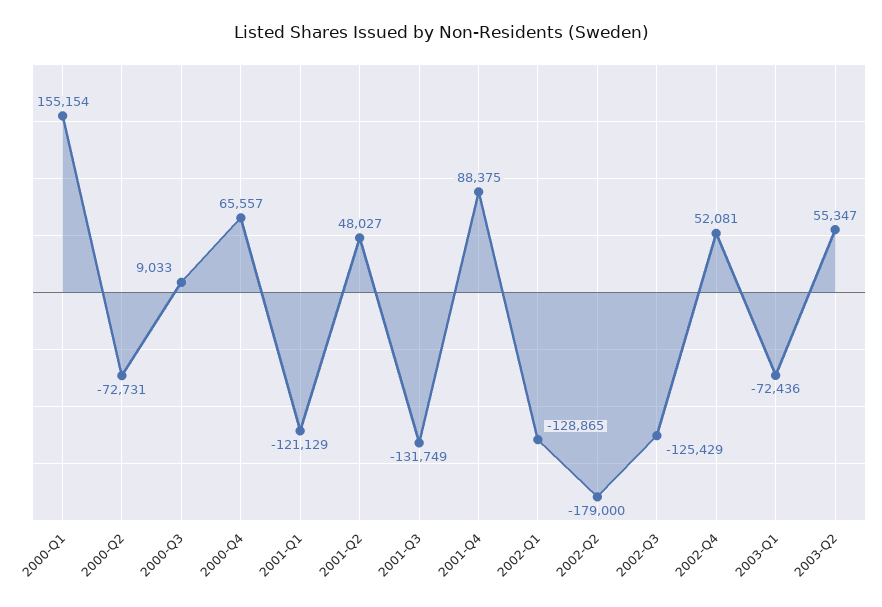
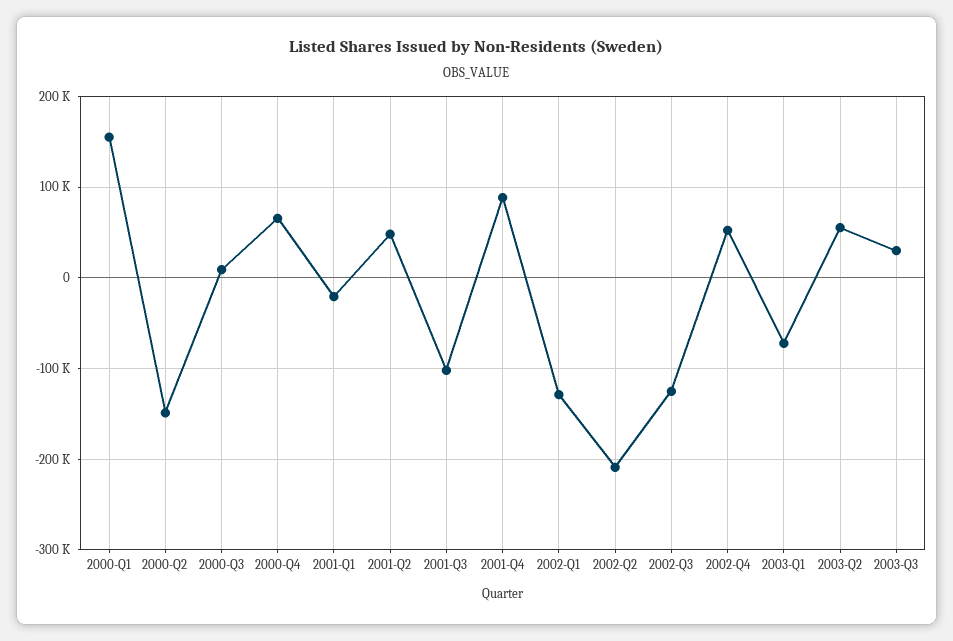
2000-Q2: -72731 -> -150000
2001-Q1: -121129 -> -20000
2001-Q3: -131749 -> -100000
2002-Q2: -179000 -> -210000
2003-Q3: none -> 30000

